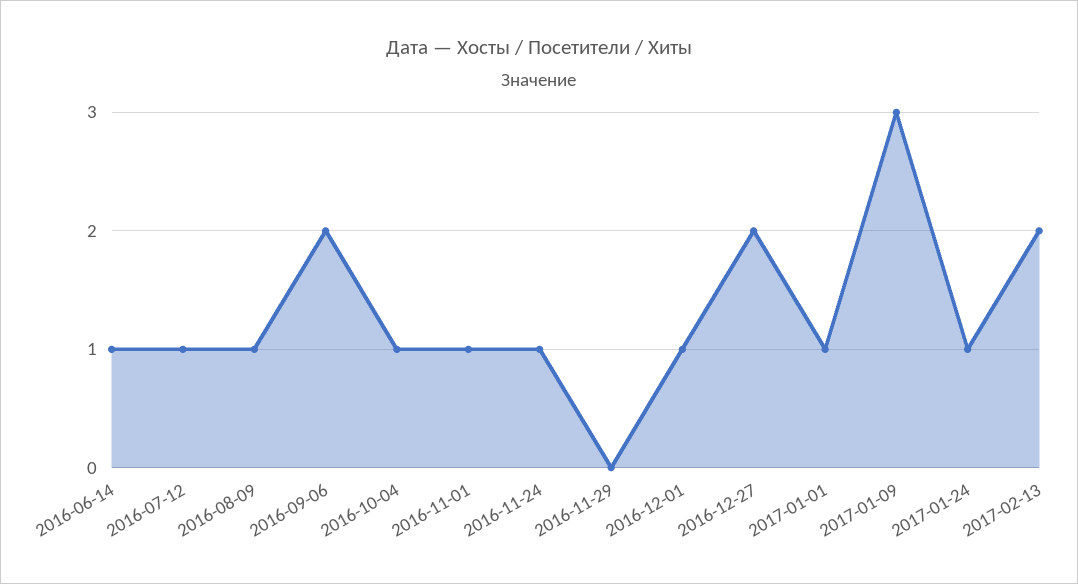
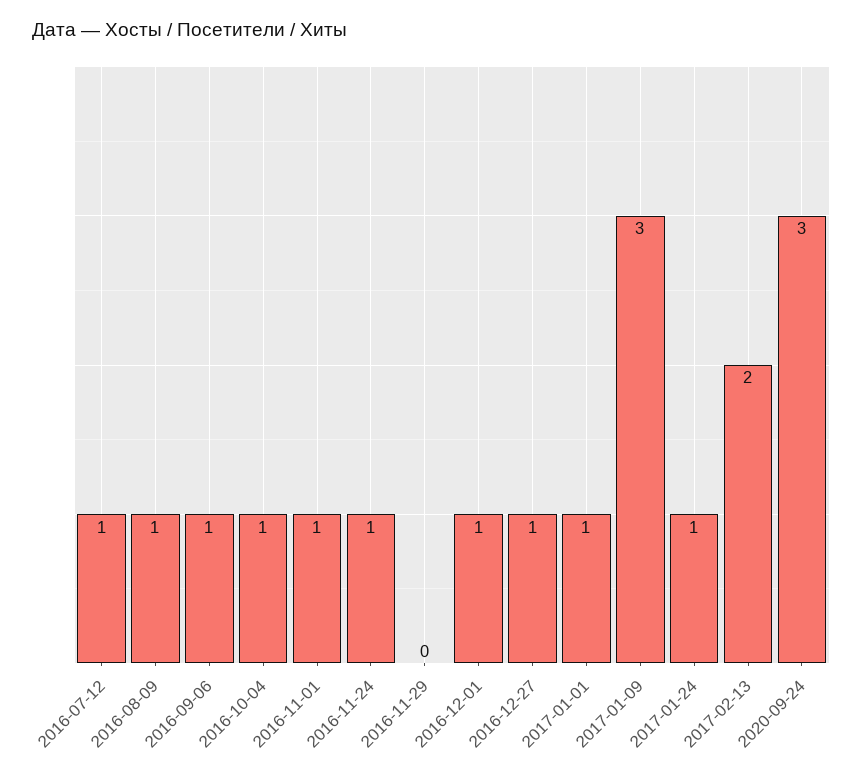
2016-06-14: 1 -> none
2016-09-06: 2 -> 1
2016-12-27: 2 -> 1
2020-09-24: none -> 3

